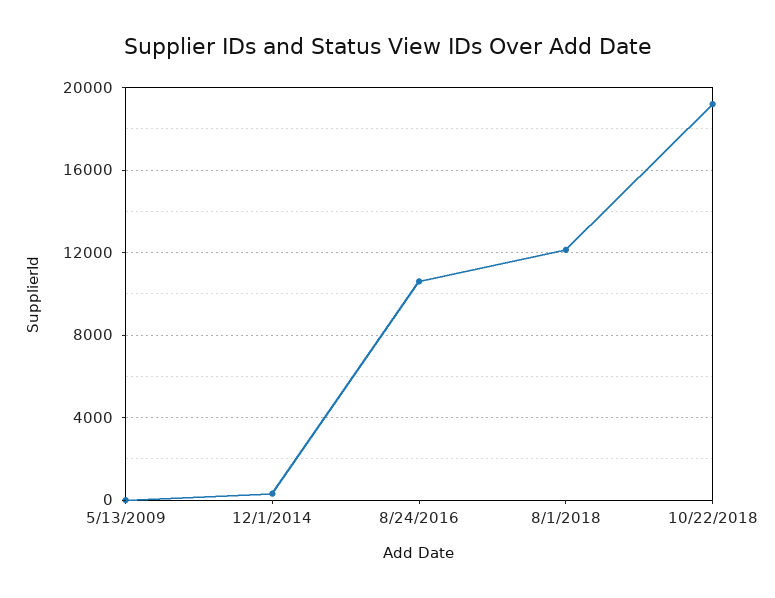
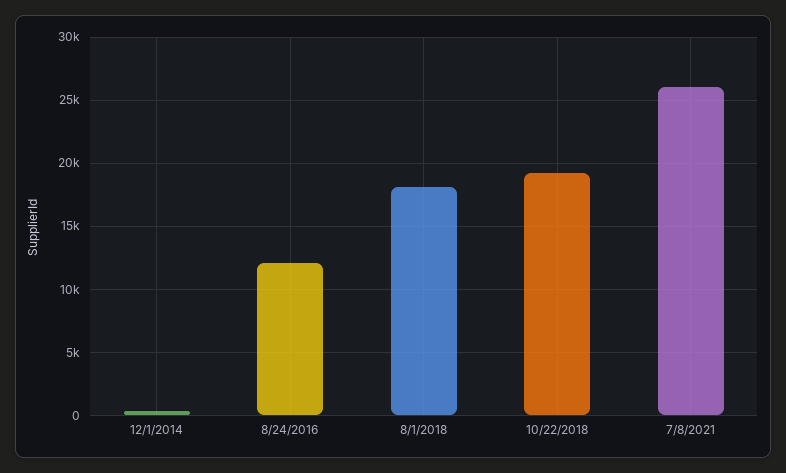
5/13/2009: 0 -> none
8/24/2016: 10500 -> 12000
8/1/2018: 12000 -> 18000
7/8/2021: none -> 26000

